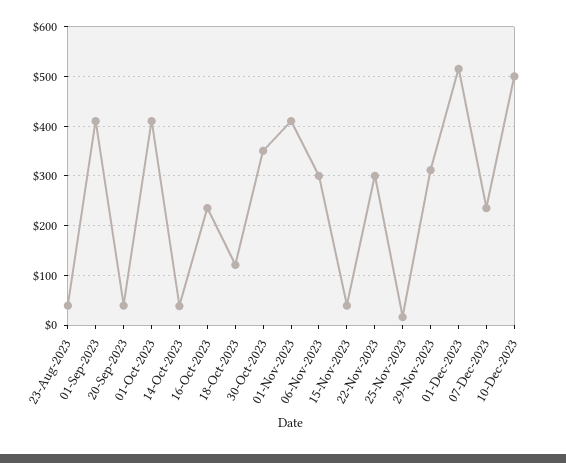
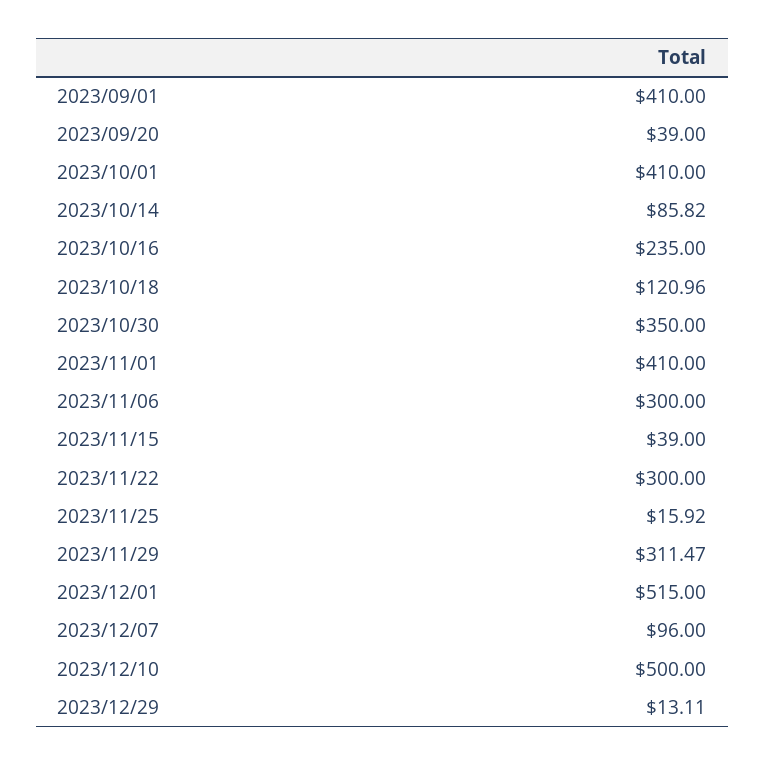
23-Aug-2023: 40 -> none
14-Oct-2023: 40 -> 85.82
07-Dec-2023: 240 -> 96
2023/12/29: none -> 13.11

